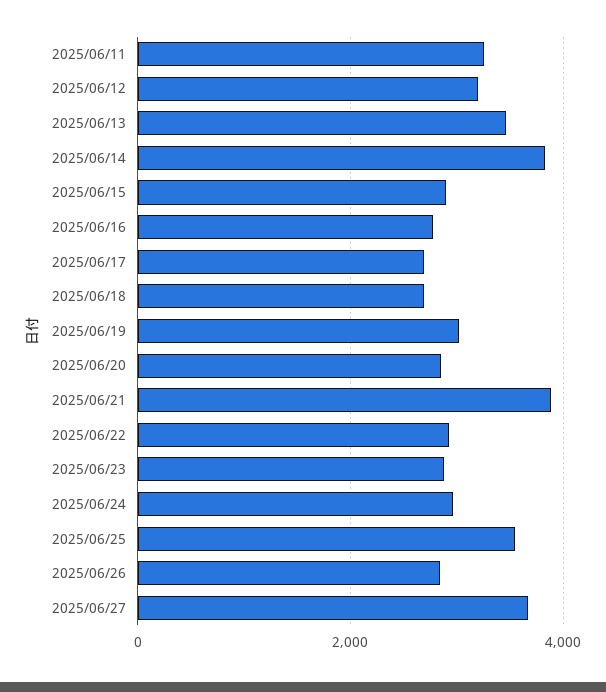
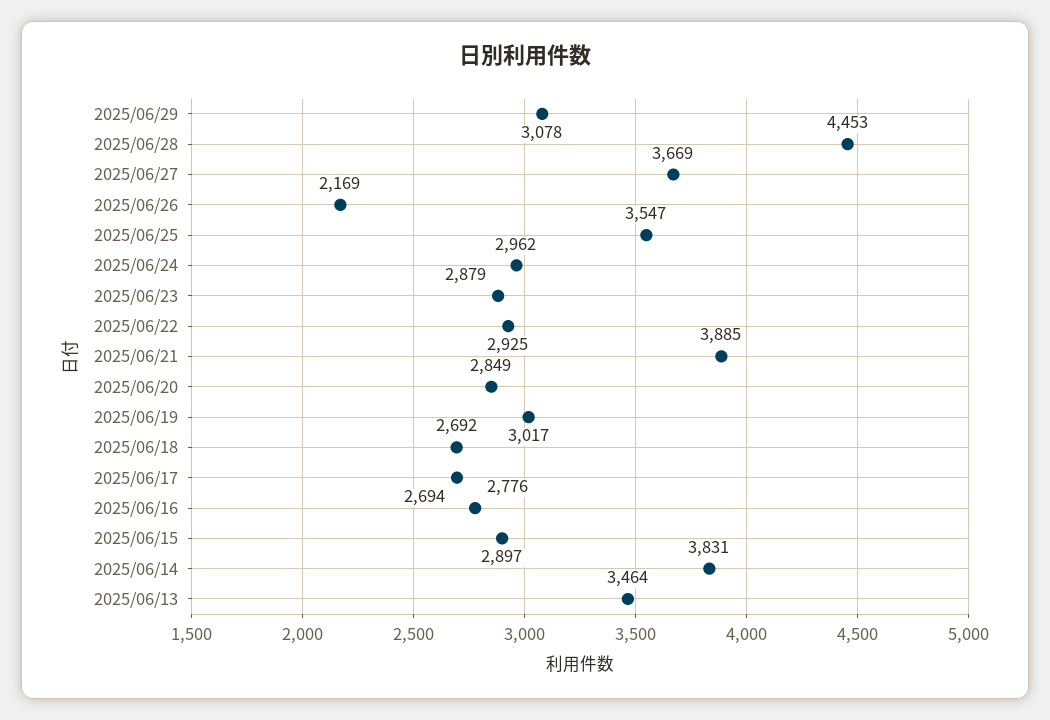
2025/06/11: 3200 -> none
2025/06/12: 3200 -> none
2025/06/26: 2800 -> 2169
2025/06/29: none -> 3078
2025/06/28: none -> 4453

